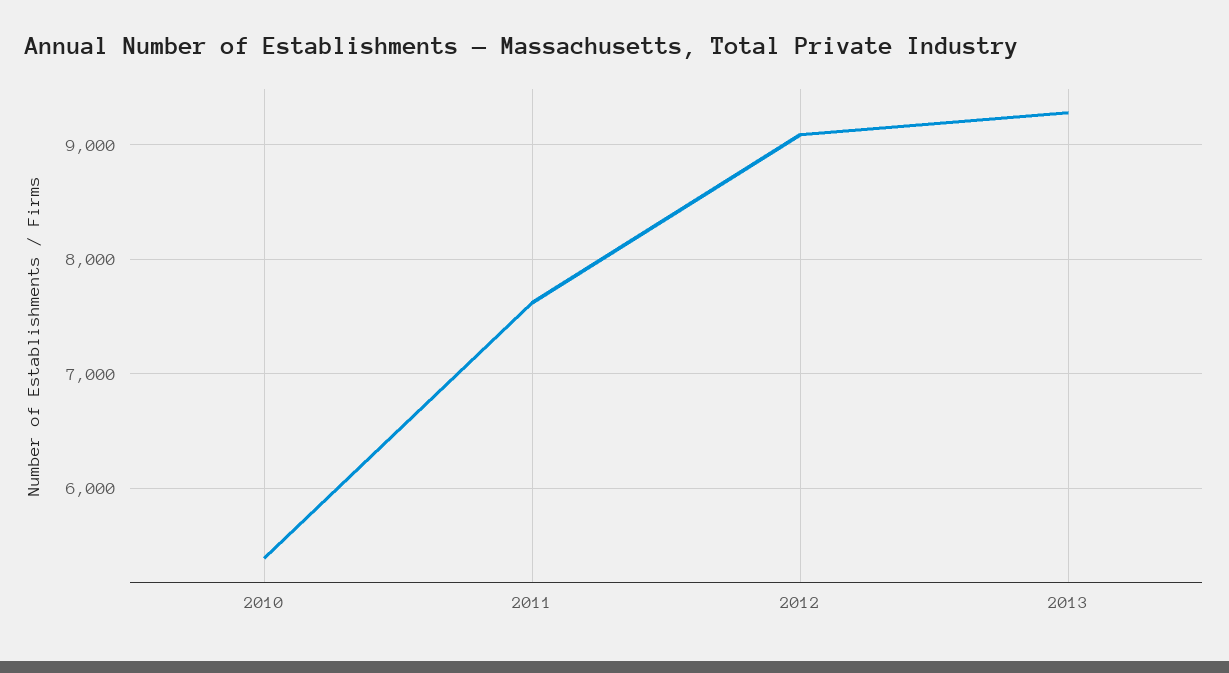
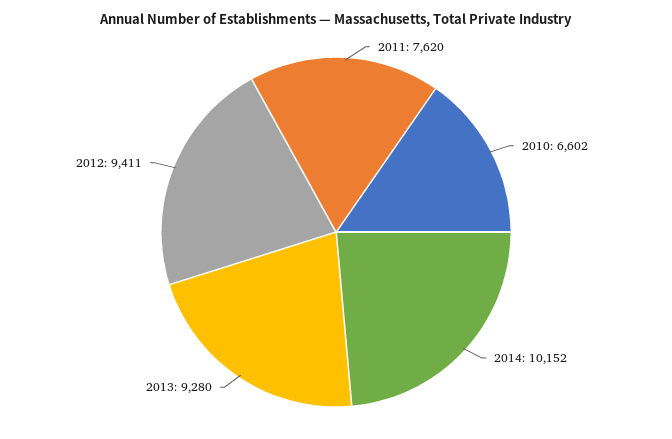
2010: 5400 -> 6602
2012: 9100 -> 9411
2014: none -> 10152

